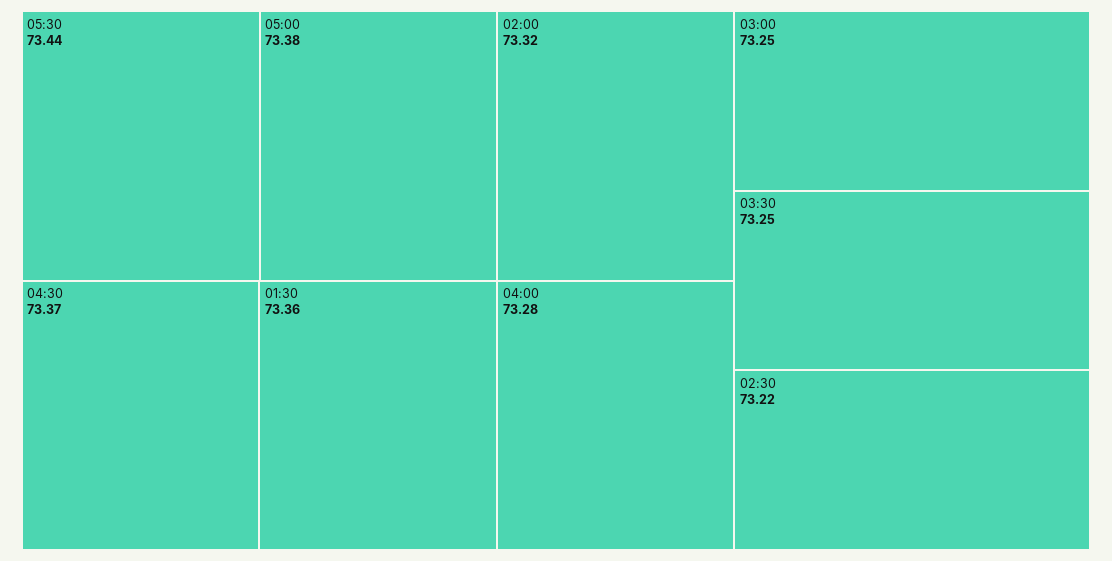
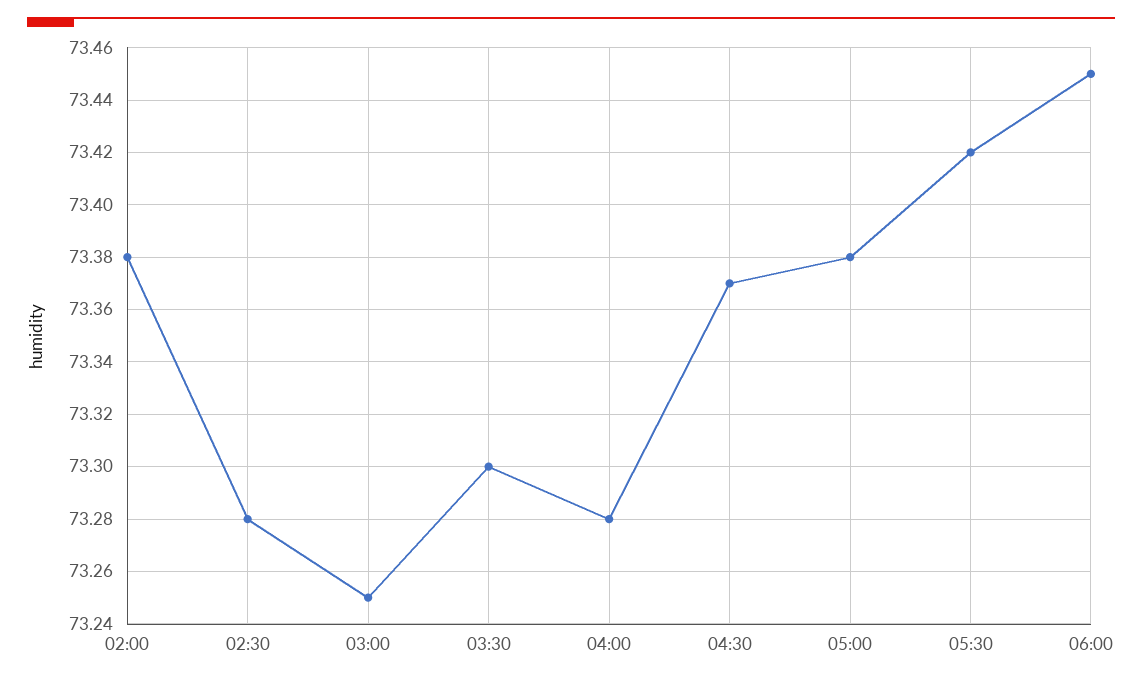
05:30: 73.44 -> 73.42
01:30: 73.36 -> none
02:00: 73.32 -> 73.38
03:30: 73.25 -> 73.3
02:30: 73.22 -> 73.28
06:00: none -> 73.45

